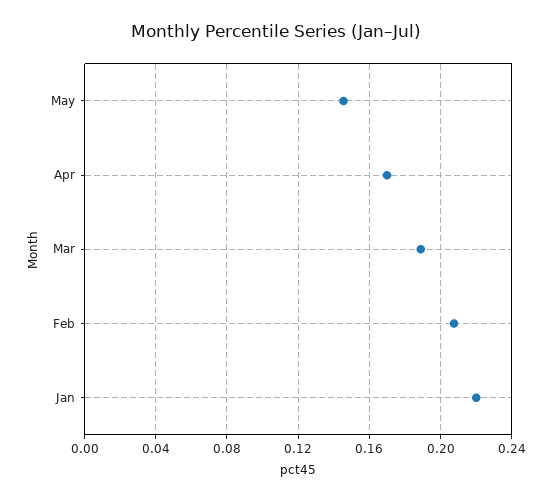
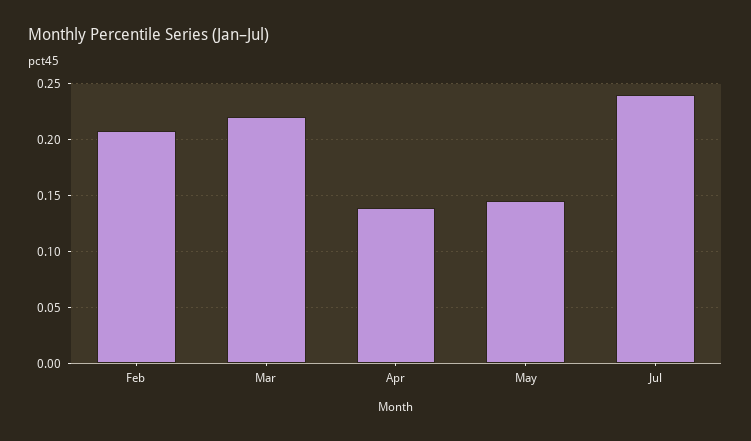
Apr: 0.17 -> 0.14
Mar: 0.19 -> 0.22
Jan: 0.22 -> none
Jul: none -> 0.24

